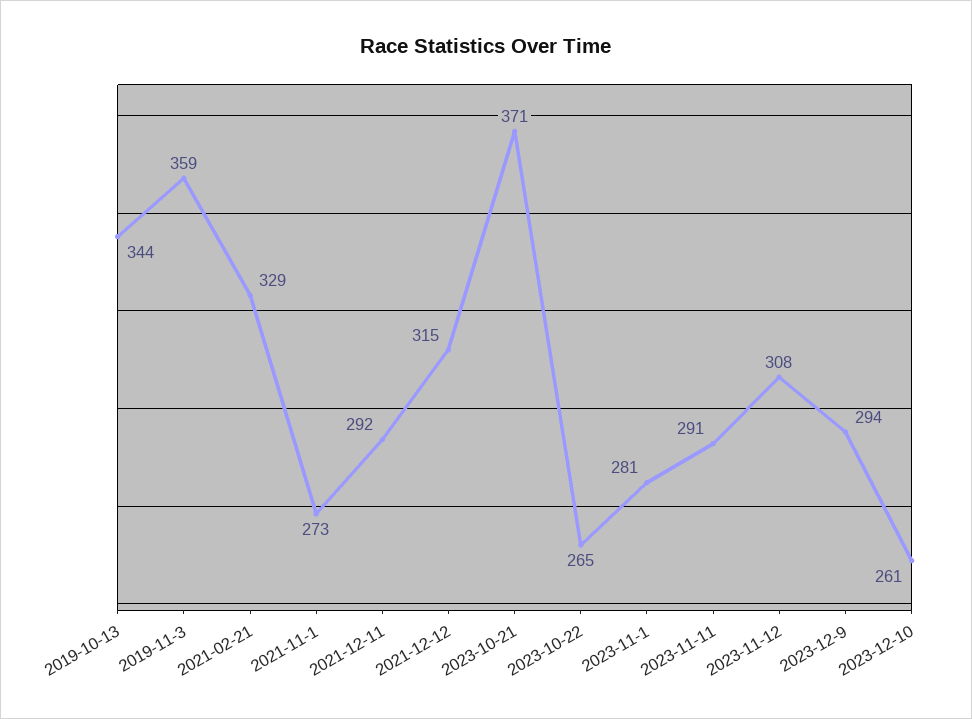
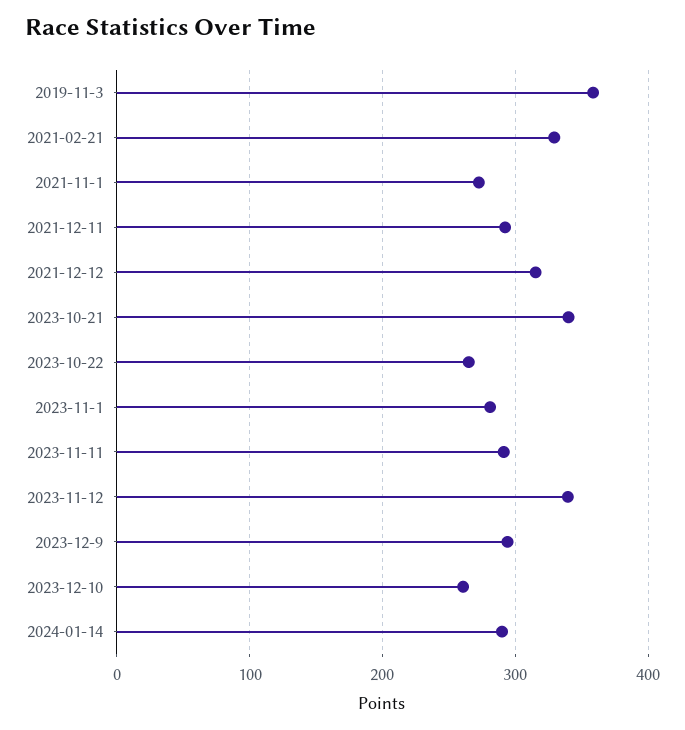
2019-10-13: 344 -> none
2023-10-21: 371 -> 340
2023-11-12: 308 -> 340
2024-01-14: none -> 290

